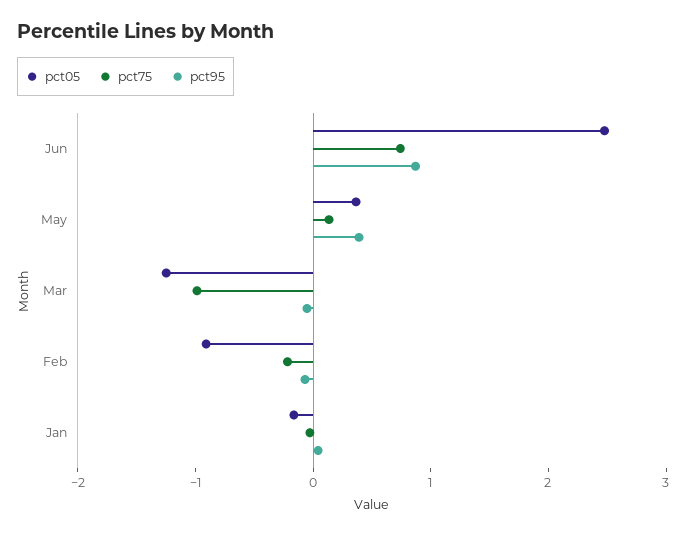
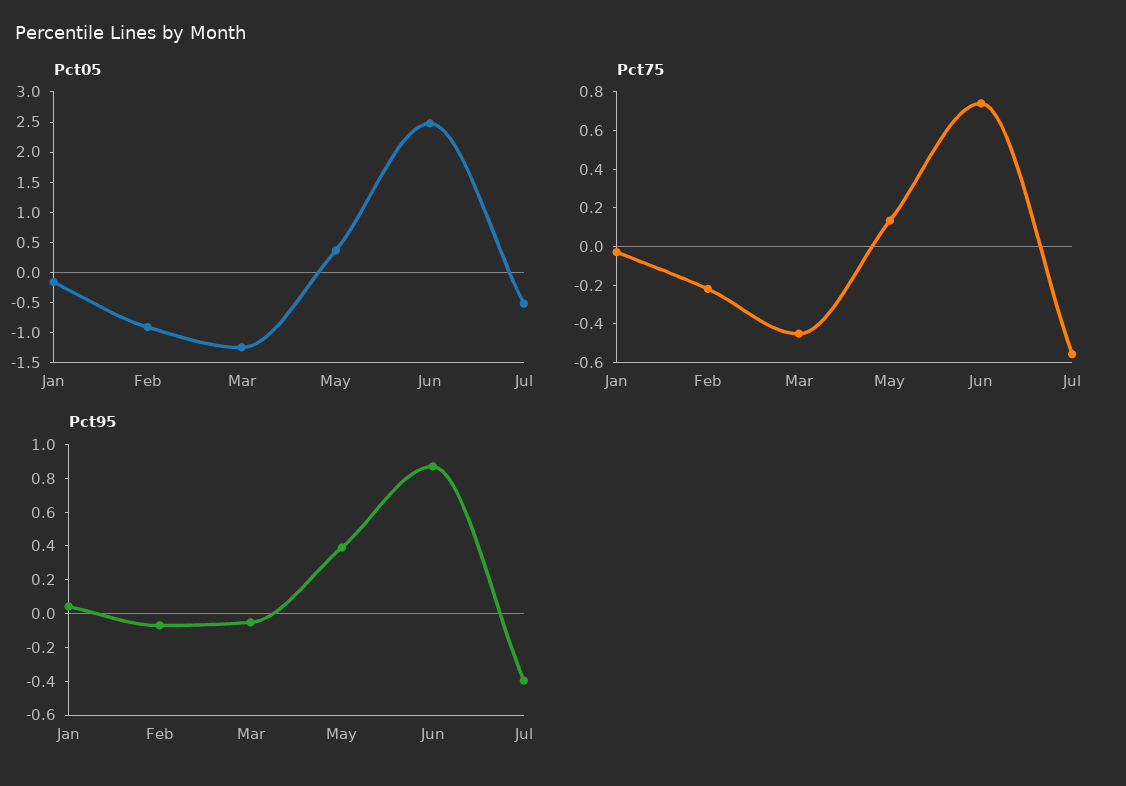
pct75, Mar: -1 -> -0.45
pct05, Jul: none -> -0.5
pct75, Jul: none -> -0.55
pct95, Jul: none -> -0.4

